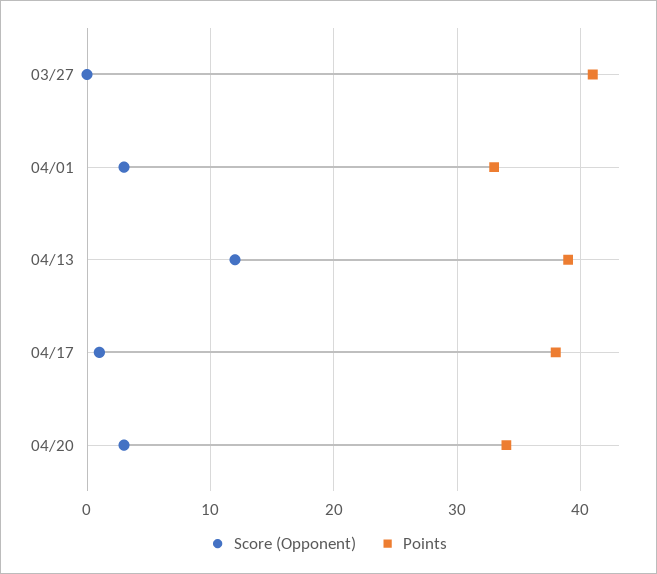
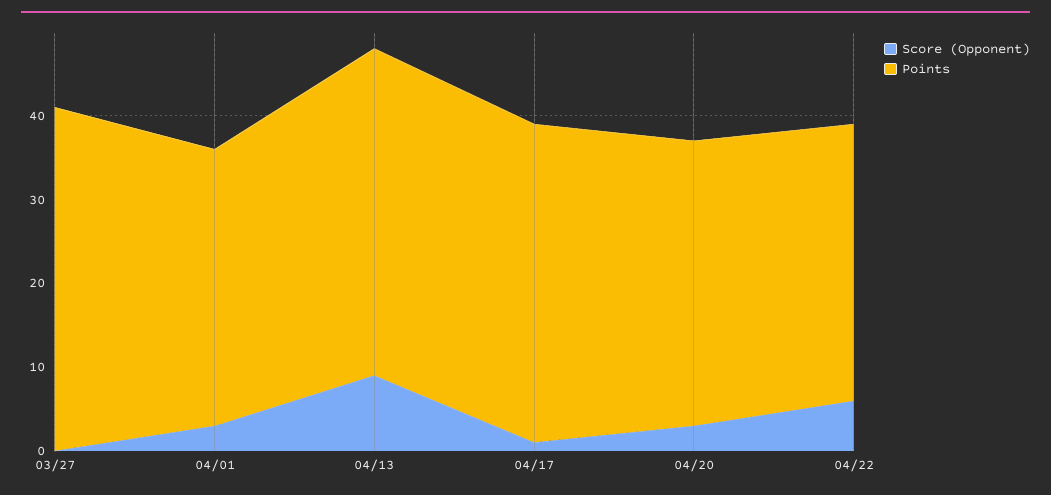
Score (Opponent), 04/13: 12 -> 9
Score (Opponent), 04/22: none -> 6
Points, 04/22: none -> 33

